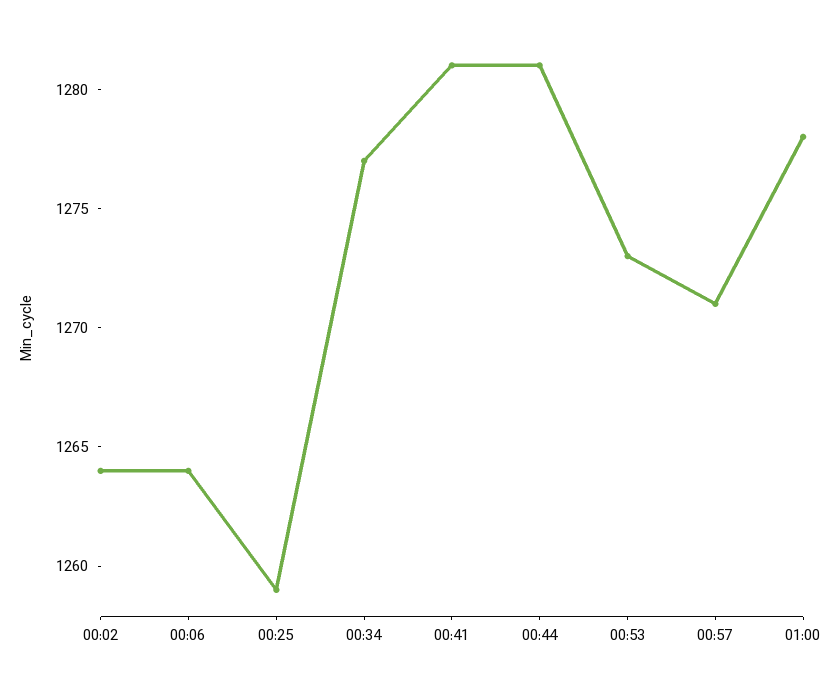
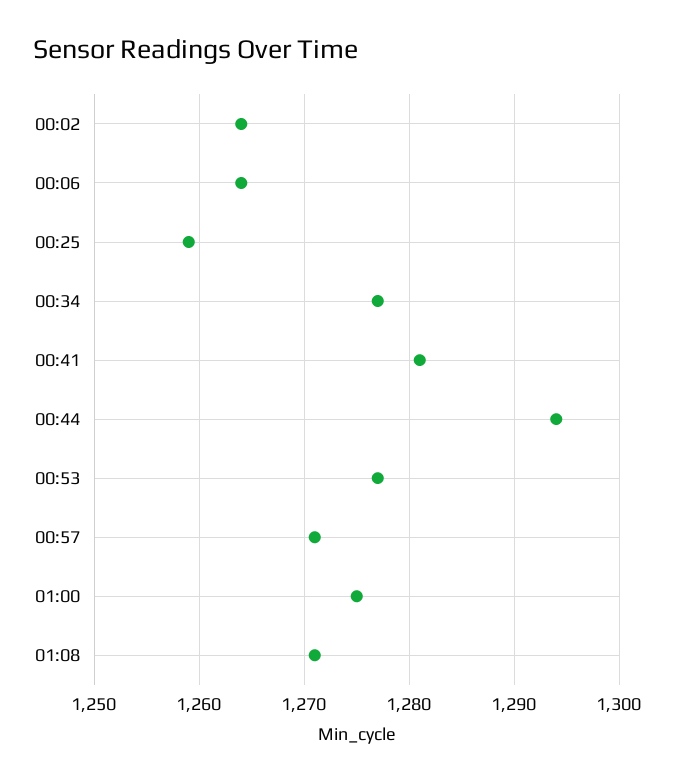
00:44: 1281 -> 1294
00:53: 1273 -> 1277
01:00: 1278 -> 1275
01:08: none -> 1271

